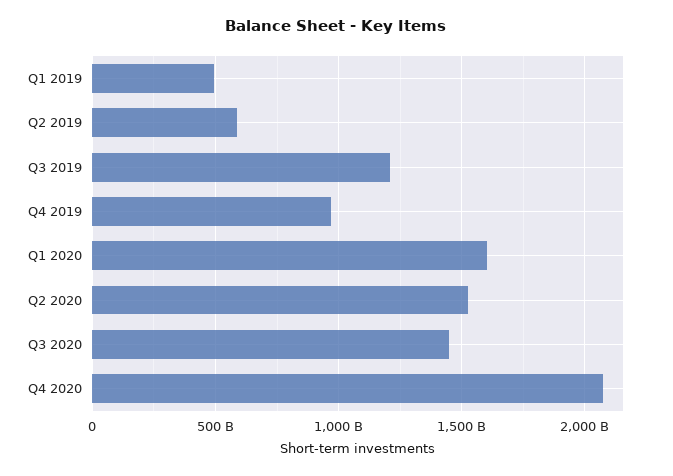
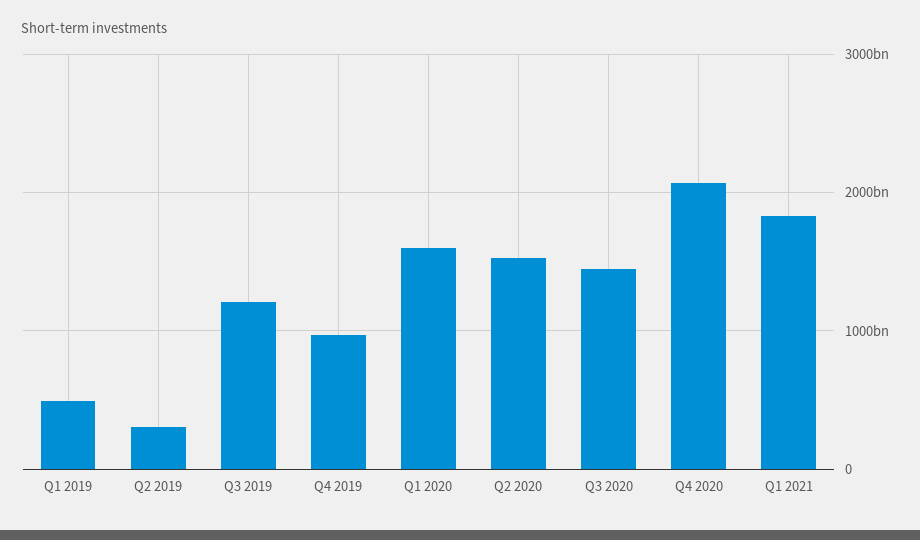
Q2 2019: 600000000000 -> 300000000000
Q1 2021: none -> 1800000000000

